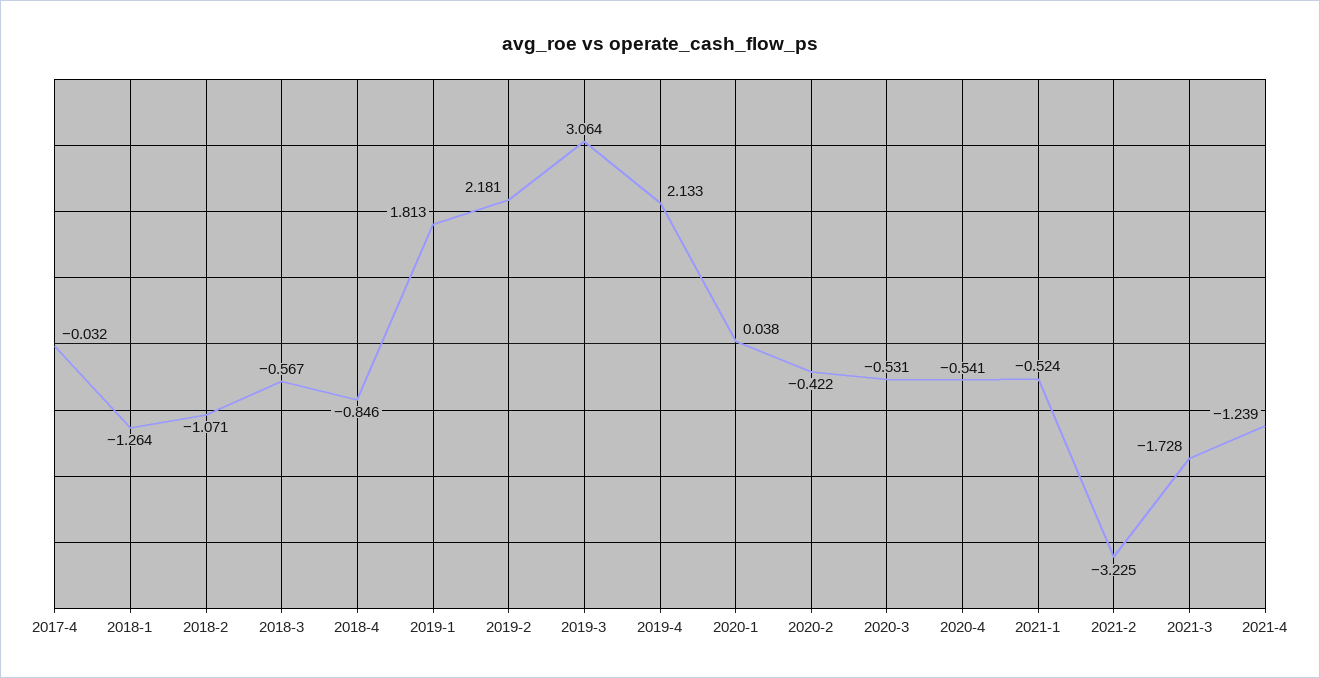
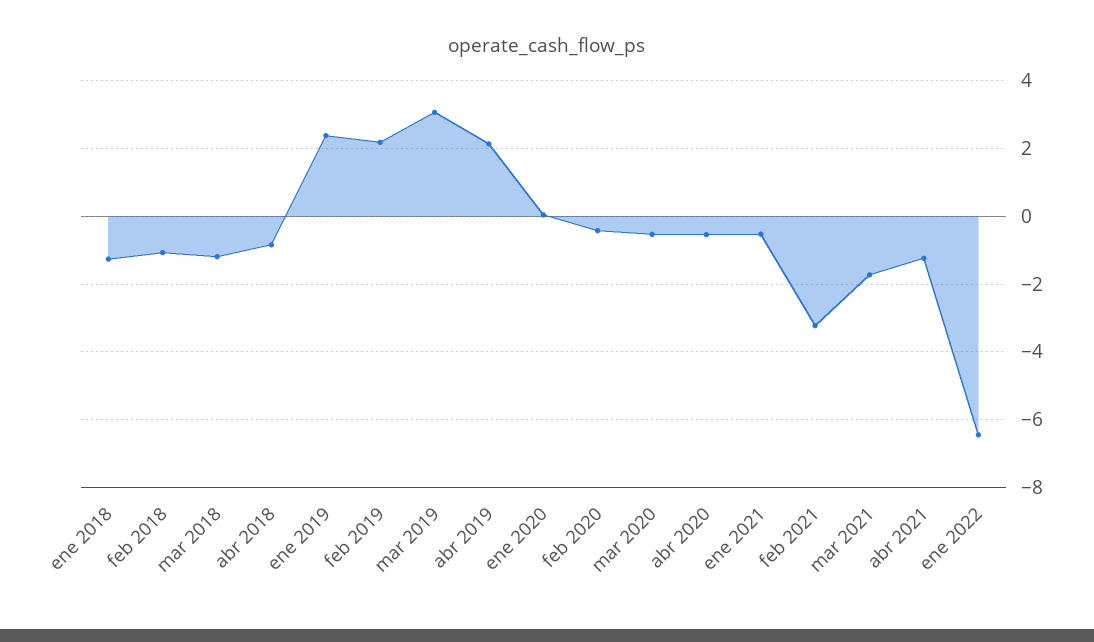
2017-4: -0.032 -> none
2018-3: -0.567 -> -1.2
2019-1: 1.813 -> 2.4
ene 2022: none -> -6.4

